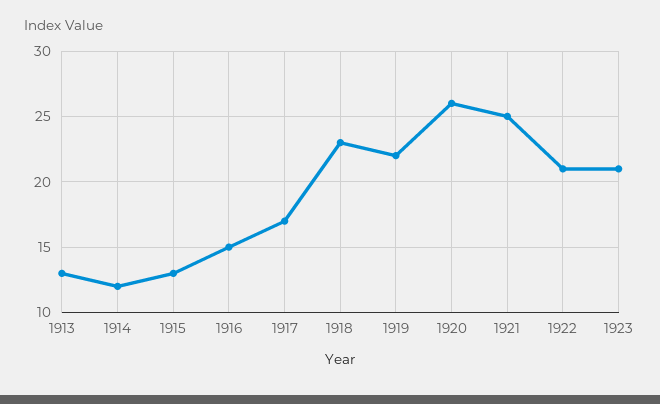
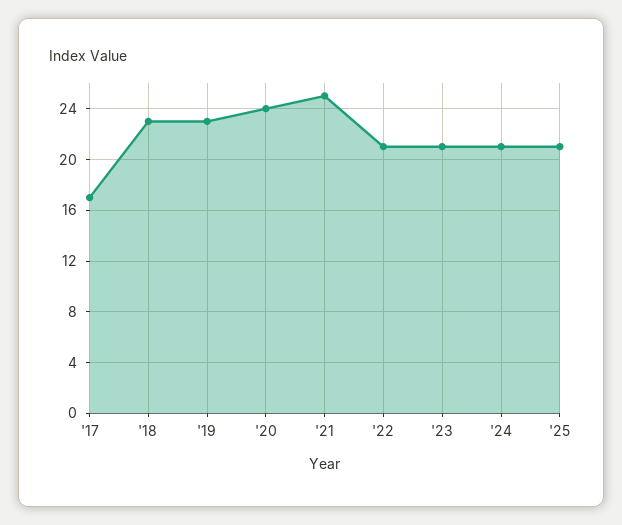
1913: 13 -> none
1914: 12 -> none
1915: 13 -> none
1916: 15 -> none
1919: 22 -> 23
1920: 26 -> 24
'24: none -> 21
'25: none -> 21

